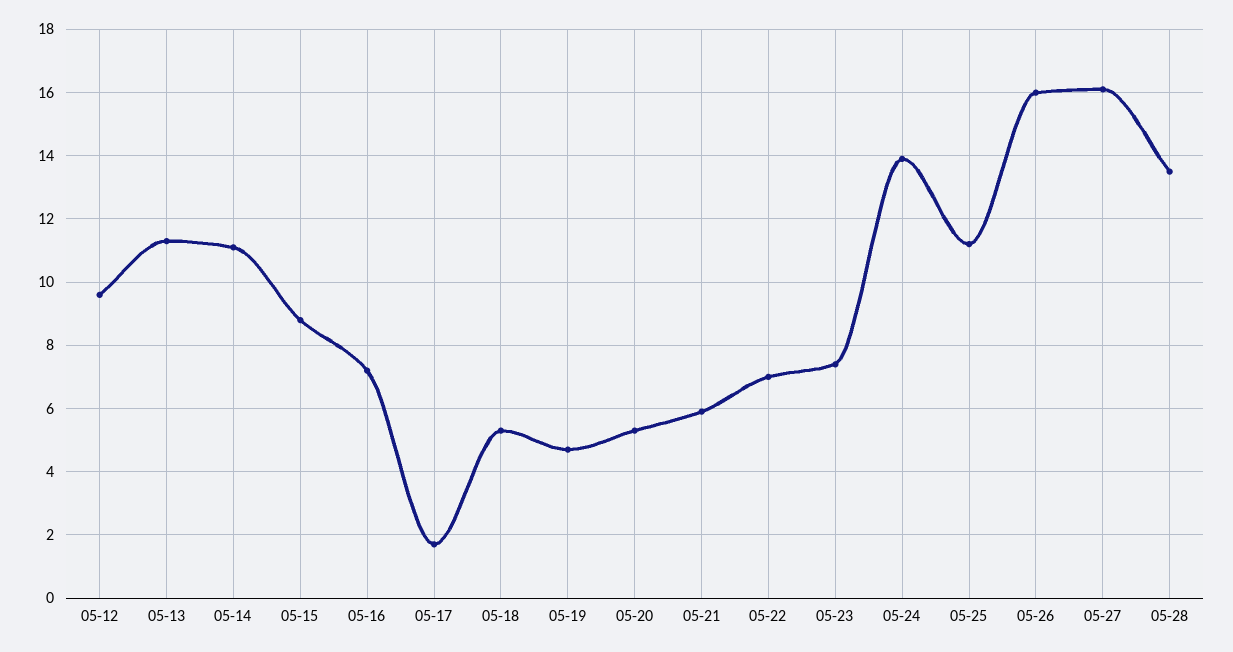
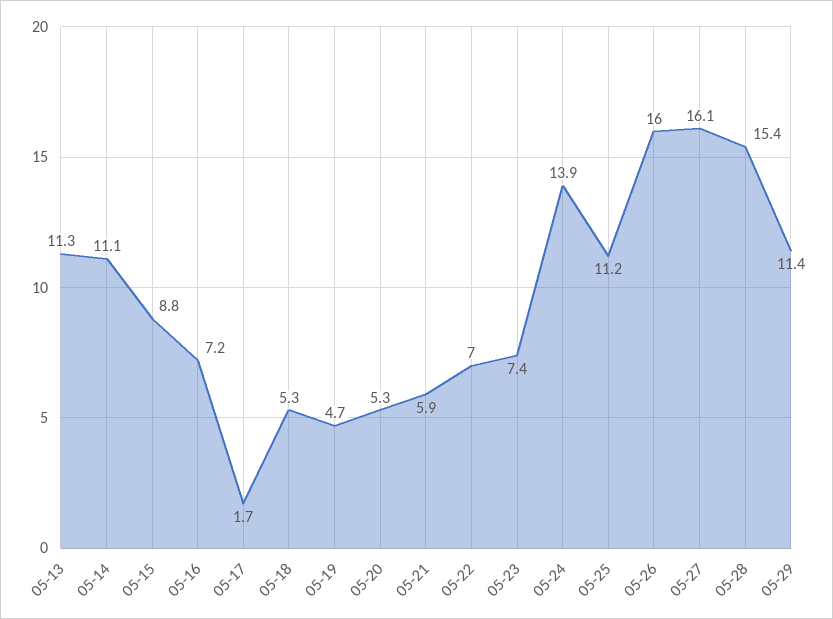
05-12: 9.5 -> none
05-28: 13.5 -> 15.4
05-29: none -> 11.4

